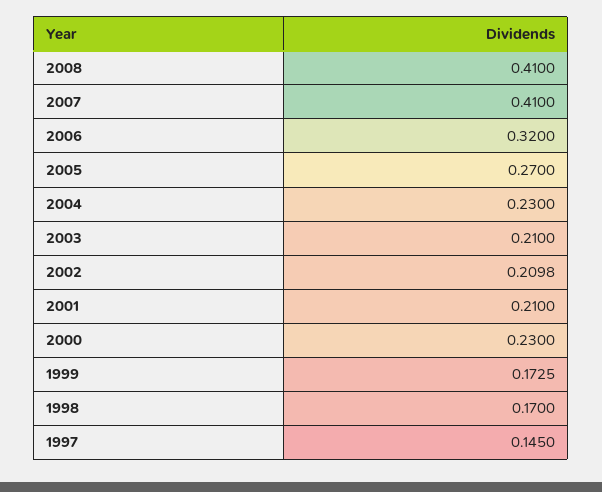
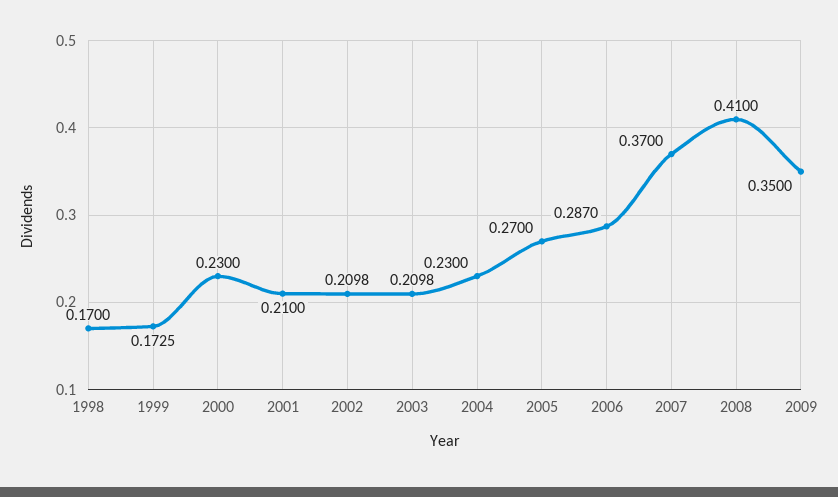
2007: 0.41 -> 0.37
2006: 0.32 -> 0.287
2003: 0.21 -> 0.2098
1997: 0.145 -> none
2009: none -> 0.35

